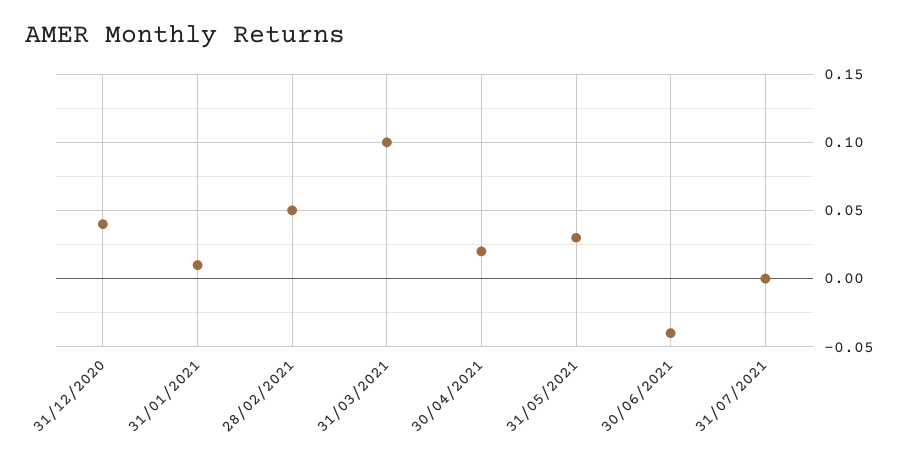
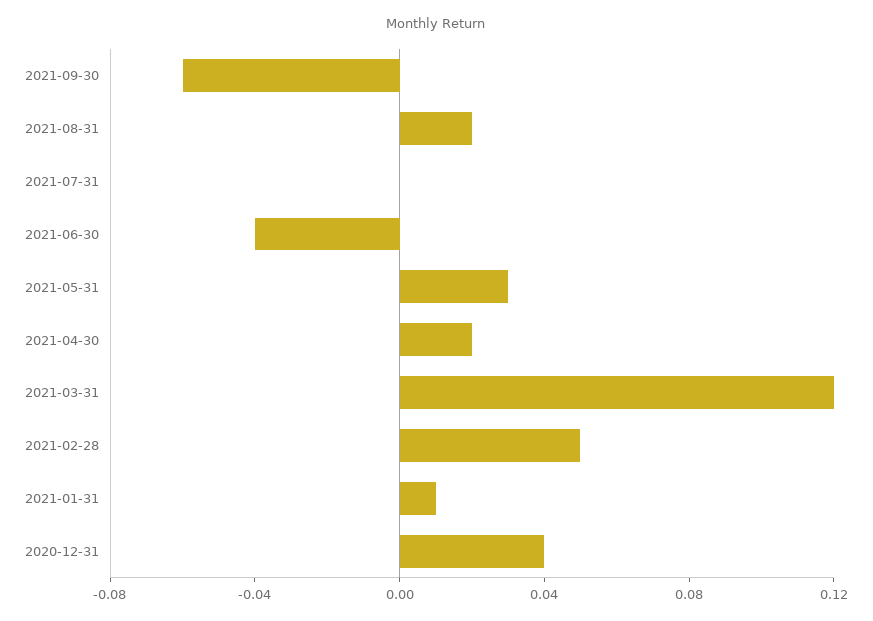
31/03/2021: 0.1 -> 0.12
2021-09-30: none -> -0.06
2021-08-31: none -> 0.02

